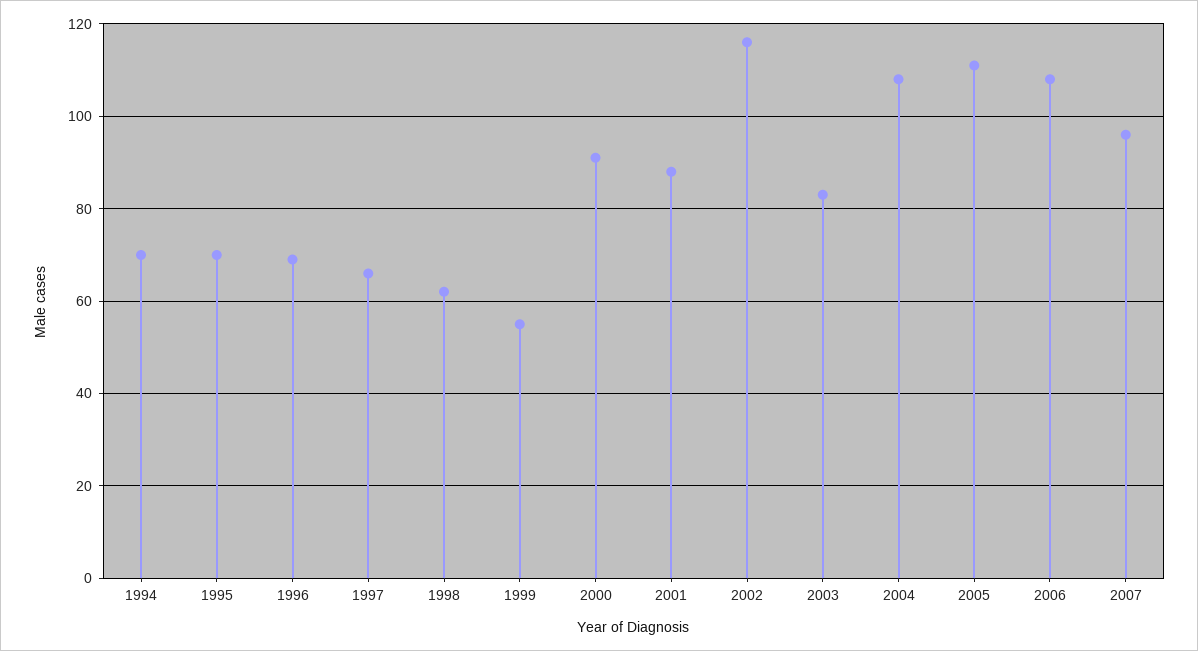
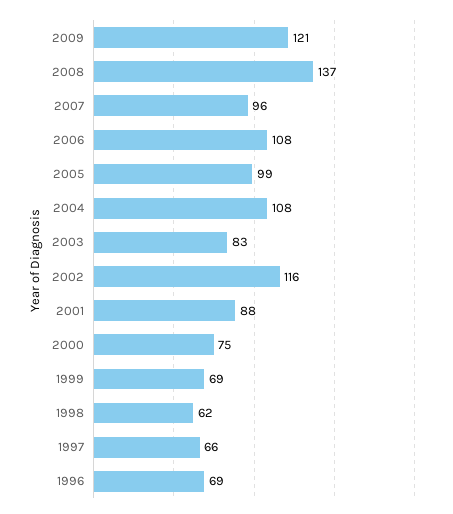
1994: 70 -> none
1995: 70 -> none
1999: 55 -> 69
2000: 90 -> 75
2005: 110 -> 99
2009: none -> 121
2008: none -> 137

